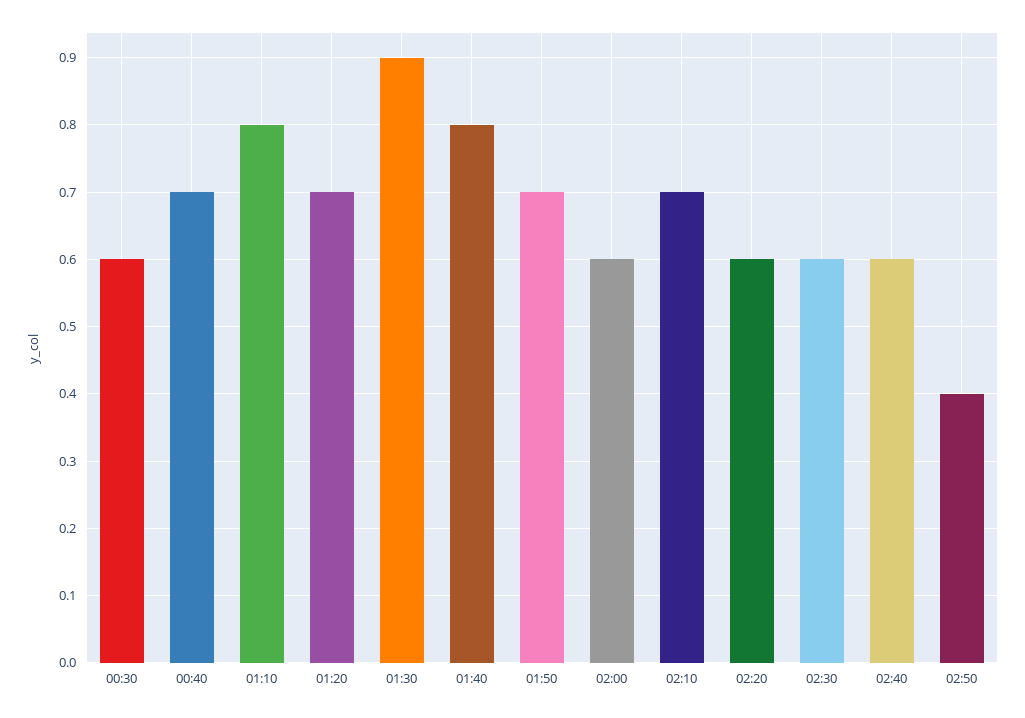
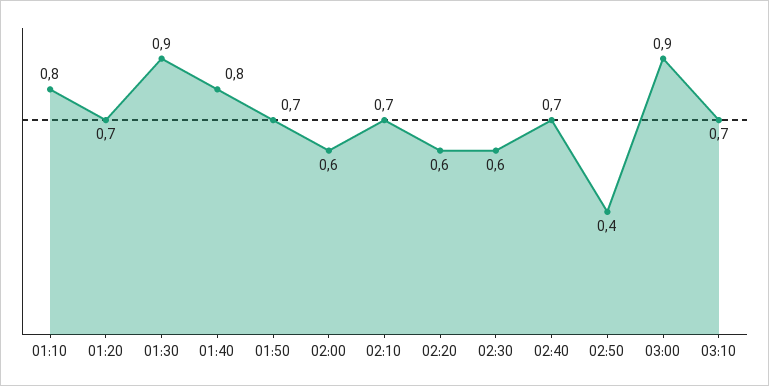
00:30: 0.6 -> none
00:40: 0.7 -> none
02:40: 0.6 -> 0.7
03:00: none -> 0.9
03:10: none -> 0.7

